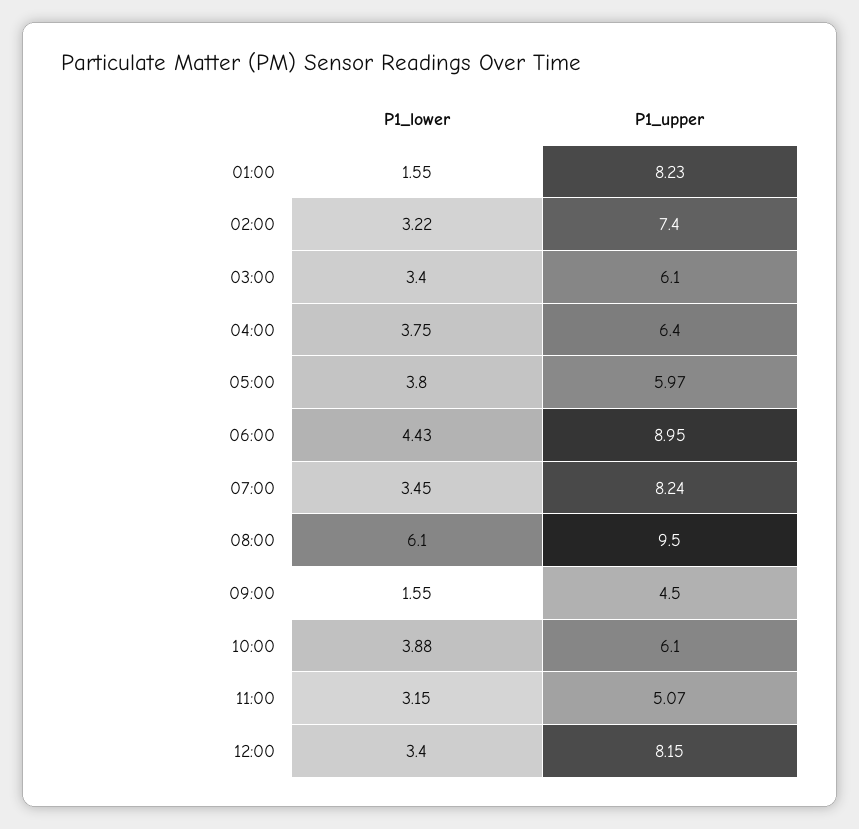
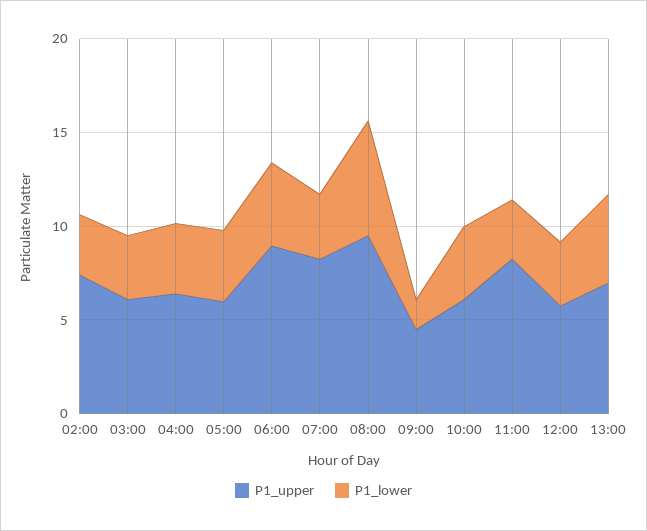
P1_lower, 01:00: 1.55 -> none
P1_upper, 01:00: 8.23 -> none
P1_upper, 11:00: 5.07 -> 8
P1_upper, 12:00: 8.15 -> 6
P1_upper, 13:00: none -> 7
P1_lower, 13:00: none -> 5

